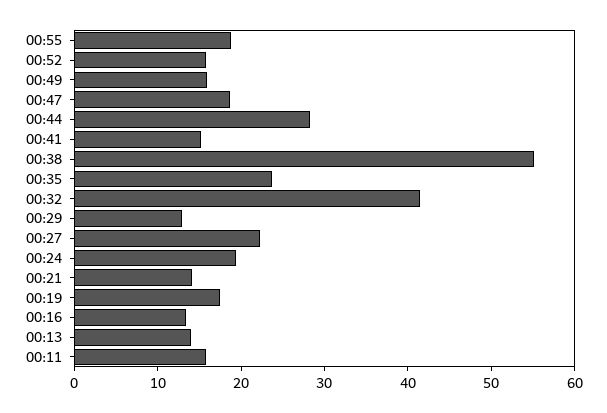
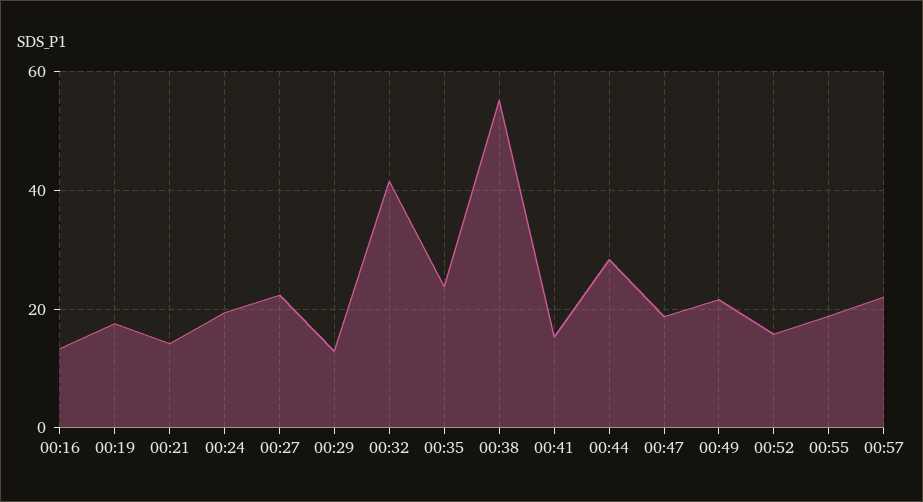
00:49: 16 -> 22
00:13: 14 -> none
00:11: 16 -> none
00:57: none -> 22

